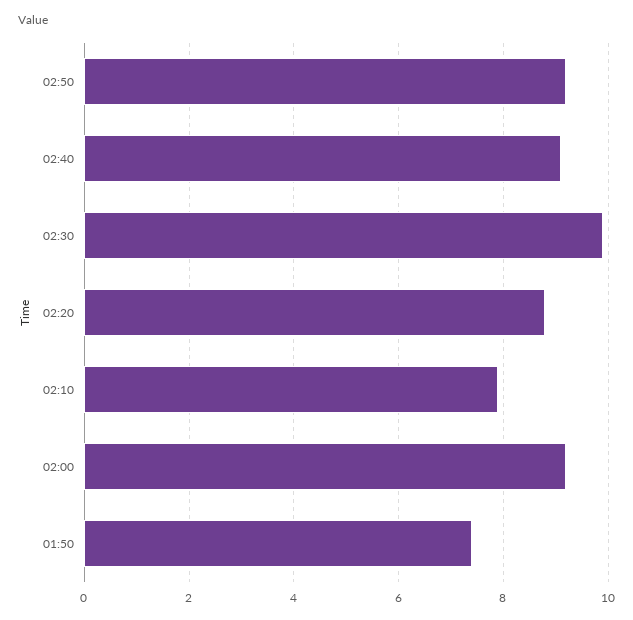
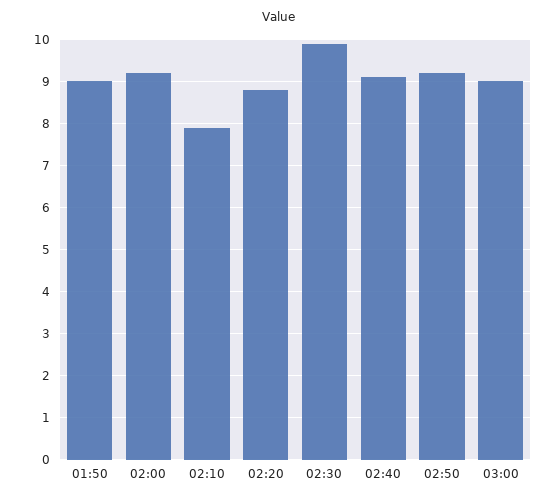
01:50: 7.5 -> 9
03:00: none -> 9

